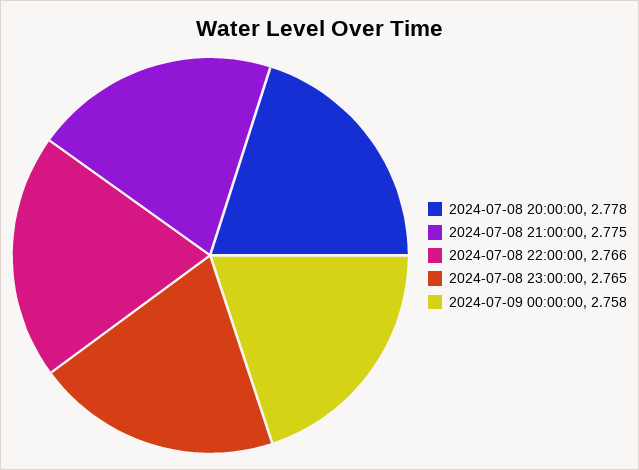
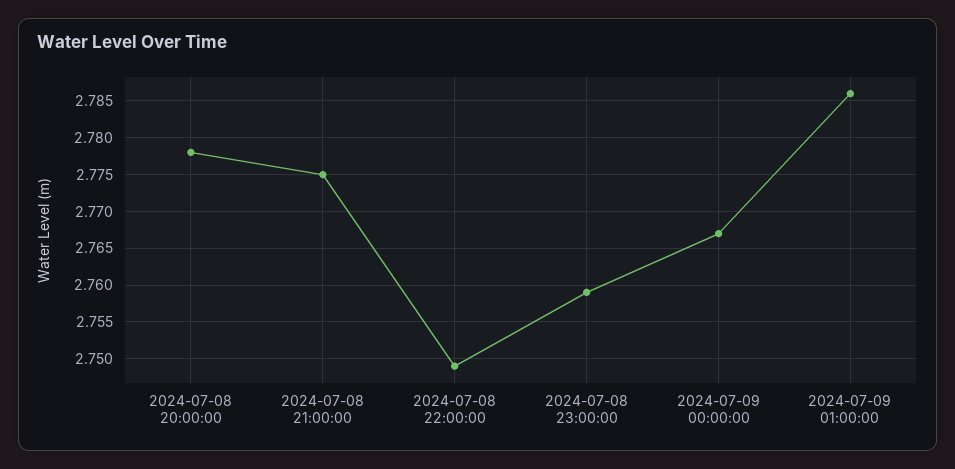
2024-07-08 22:00:00: 2.766 -> 2.749
2024-07-08 23:00:00: 2.765 -> 2.759
2024-07-09 00:00:00: 2.758 -> 2.767
2024-07-09 01:00:00: none -> 2.786

